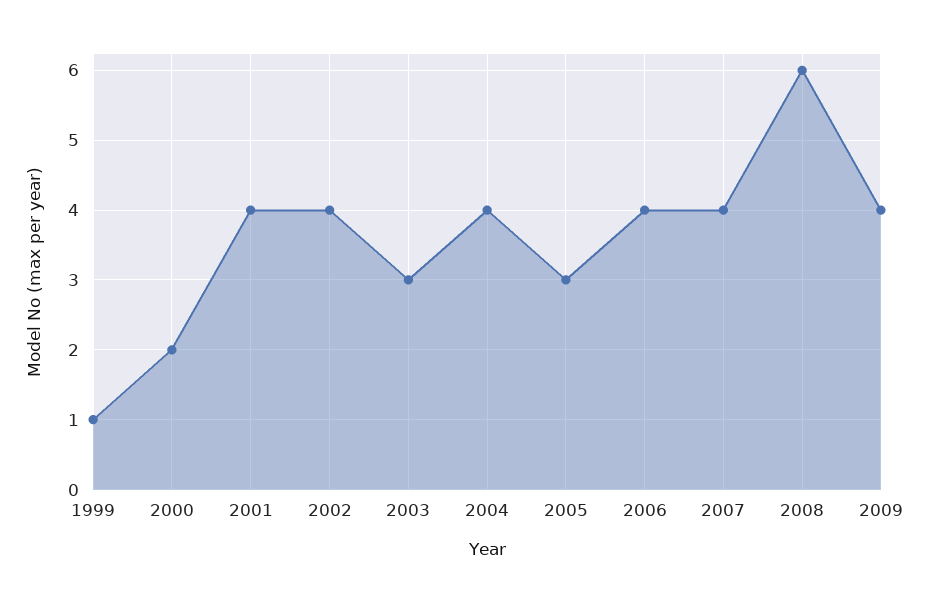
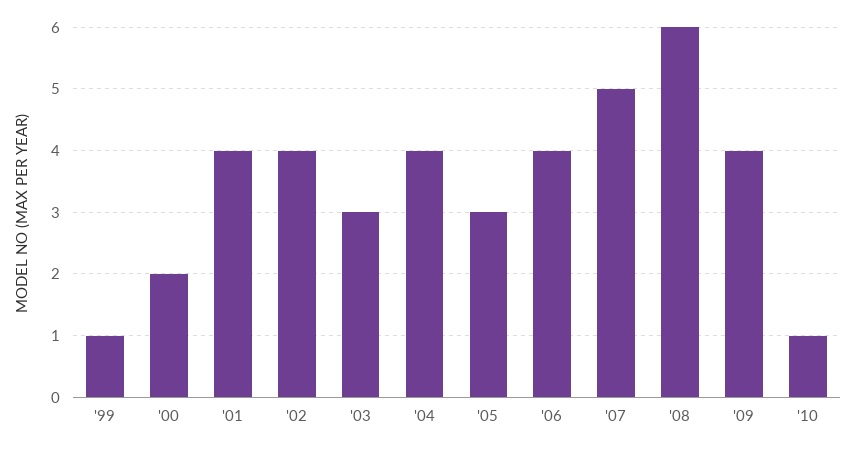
2007: 4 -> 5
'10: none -> 1

